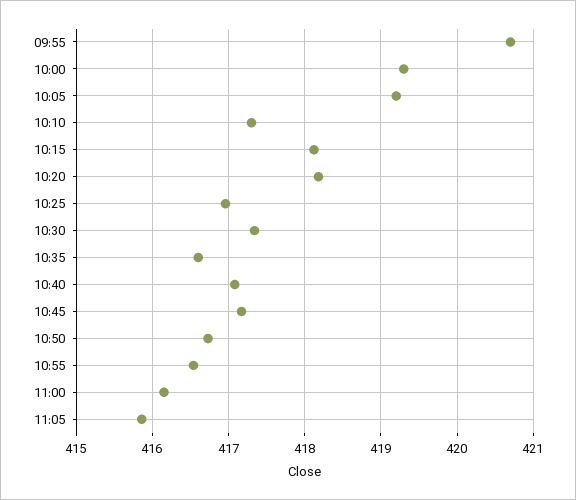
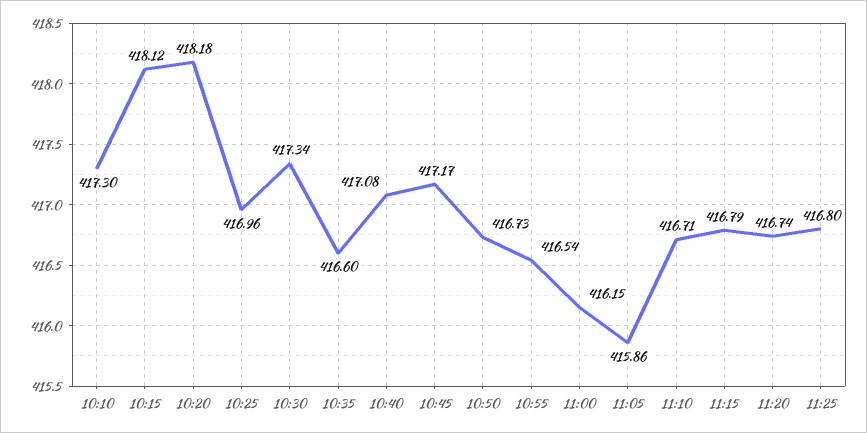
09:55: 420.7 -> none
10:00: 419.3 -> none
10:05: 419.2 -> none
11:10: none -> 416.71
11:15: none -> 416.79
11:20: none -> 416.74
11:25: none -> 416.8

